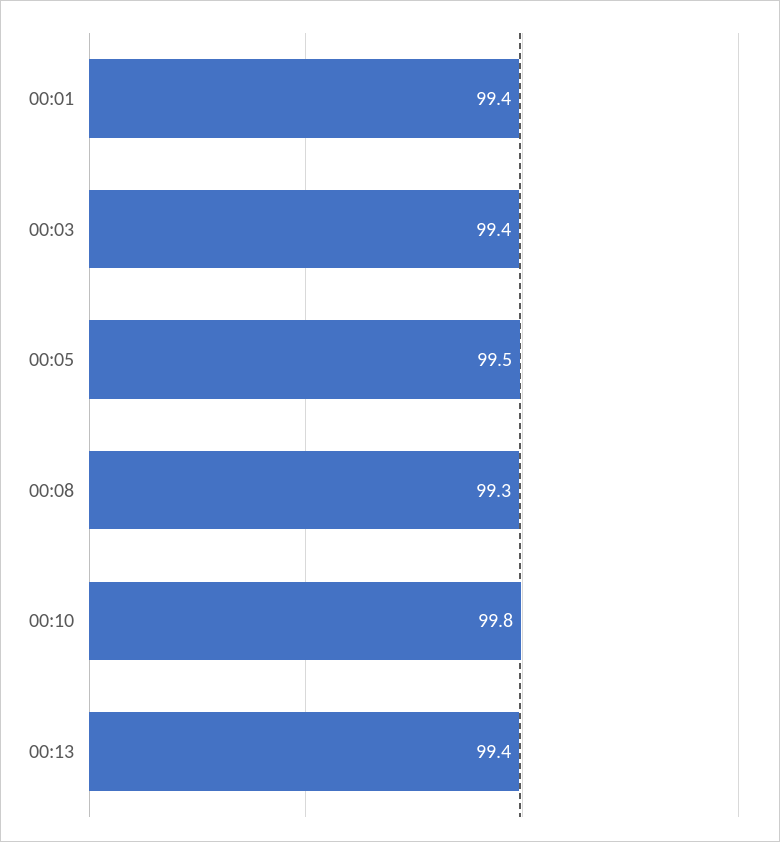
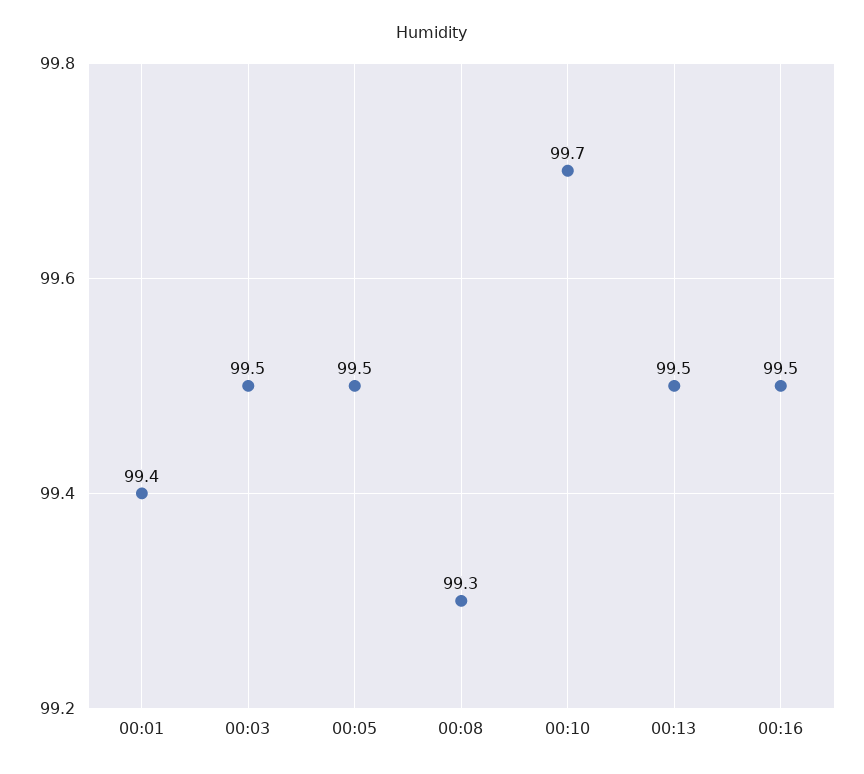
00:03: 99.4 -> 99.5
00:10: 99.8 -> 99.7
00:13: 99.4 -> 99.5
00:16: none -> 99.5

